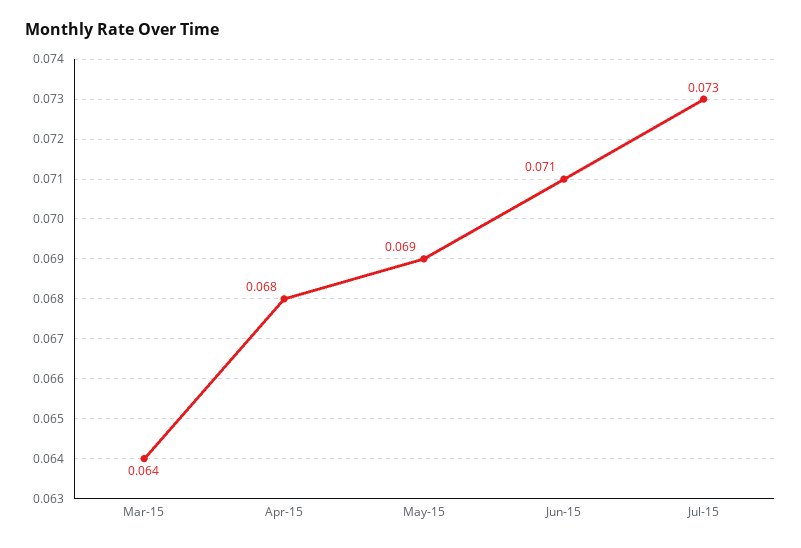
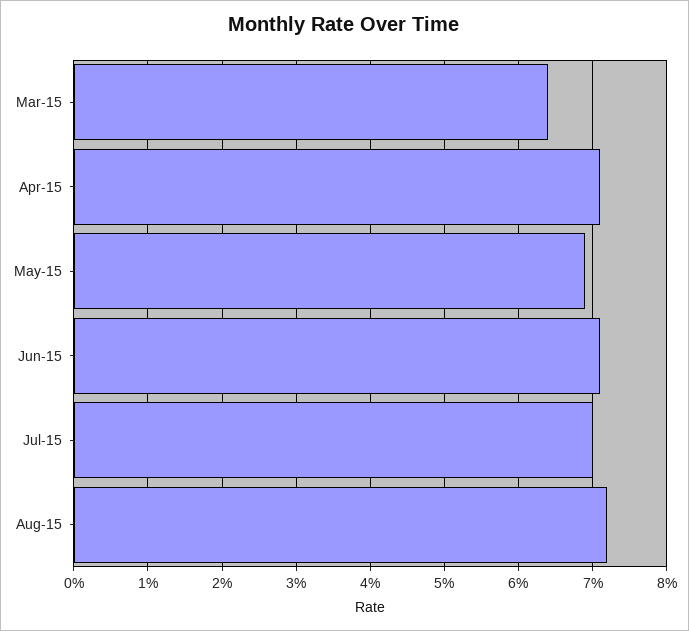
Apr-15: 0.068 -> 0.071
Jul-15: 0.073 -> 0.07
Aug-15: none -> 0.072

